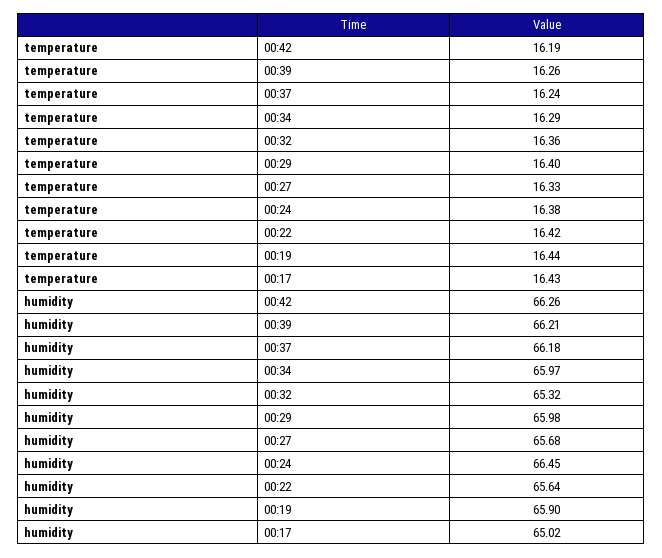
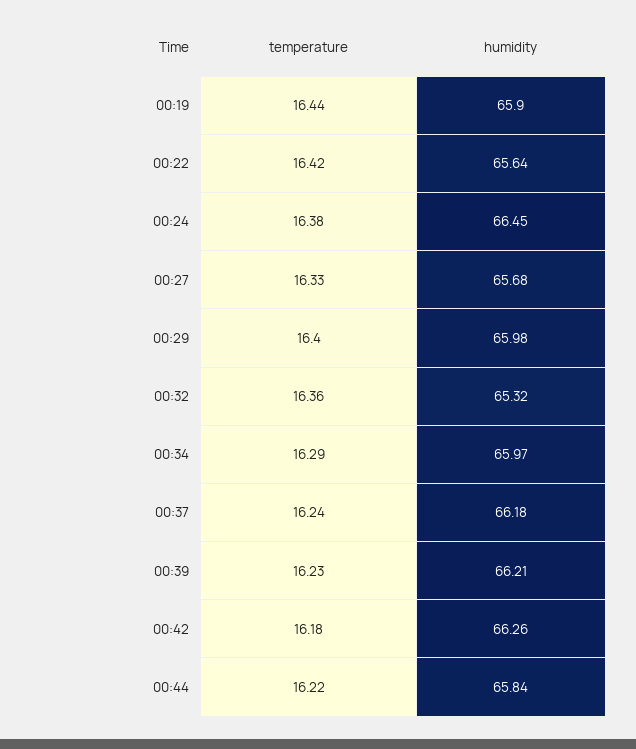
temperature, 00:42: 16.19 -> 16.18
temperature, 00:39: 16.26 -> 16.23
temperature, 00:17: 16.43 -> none
humidity, 00:17: 65.02 -> none
temperature, 00:44: none -> 16.22
humidity, 00:44: none -> 65.84

